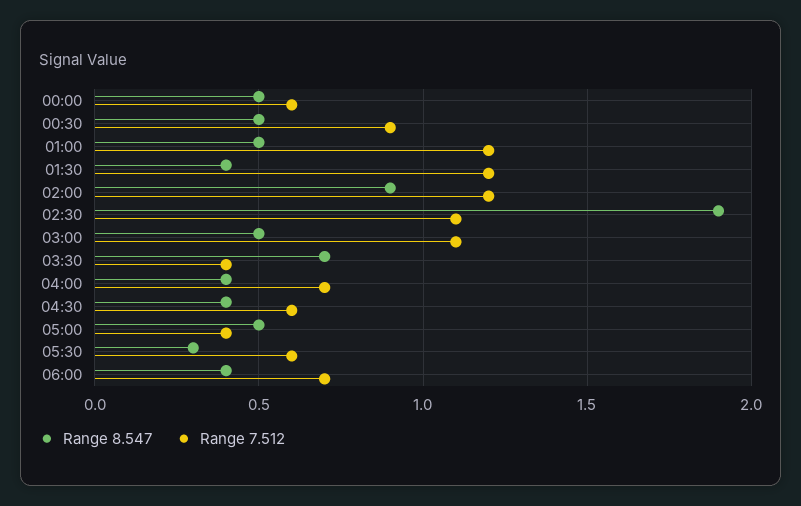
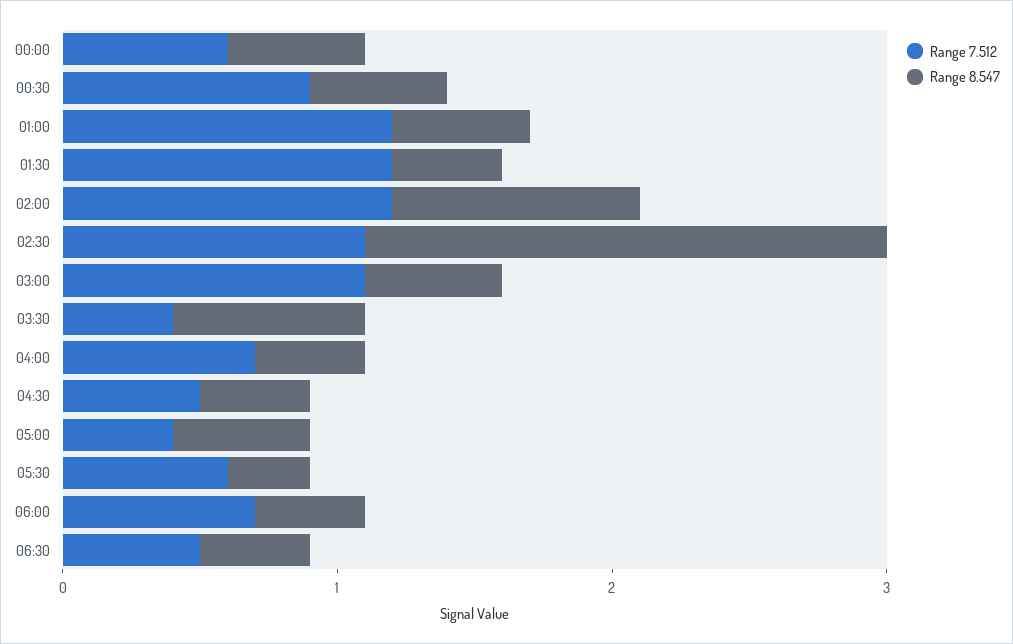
Range 7.512, 04:30: 0.6 -> 0.5
Range 7.512, 06:30: none -> 0.5
Range 8.547, 06:30: none -> 0.4

